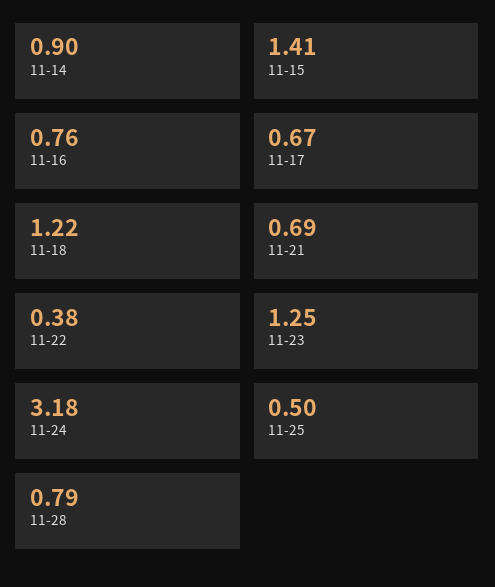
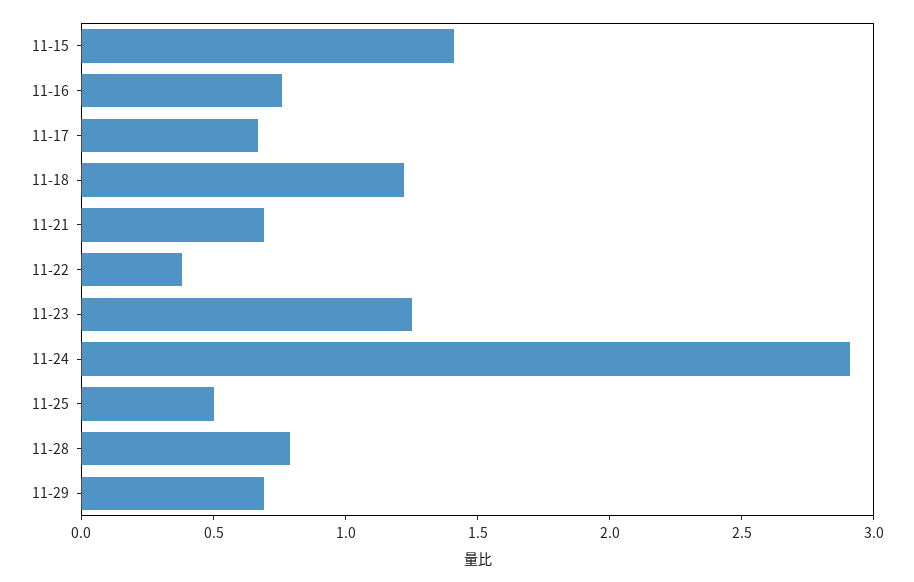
11-14: 0.9 -> none
11-24: 3.18 -> 2.9
11-29: none -> 0.7

